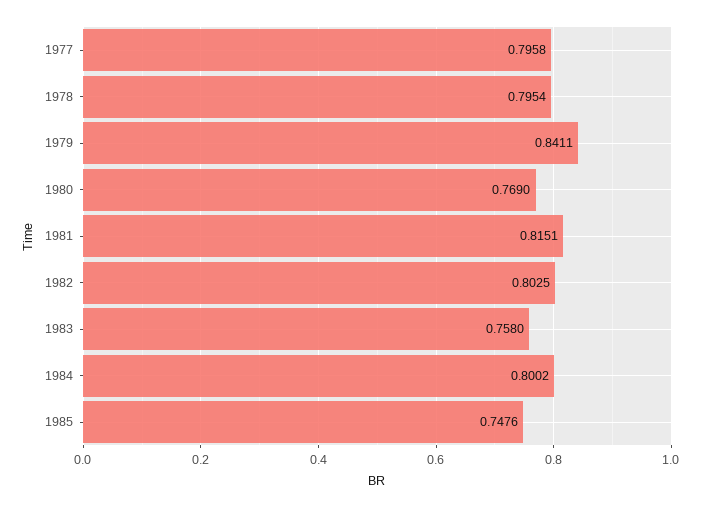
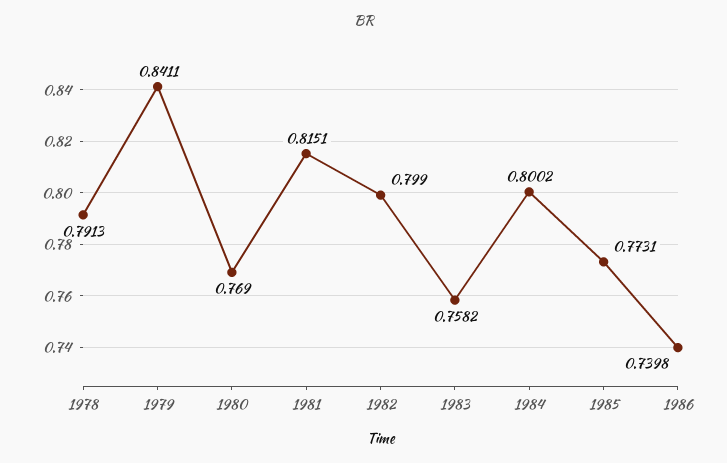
1977: 0.7958 -> none
1978: 0.7954 -> 0.7913
1982: 0.8025 -> 0.799
1983: 0.758 -> 0.7582
1985: 0.7476 -> 0.7731
1986: none -> 0.7398

